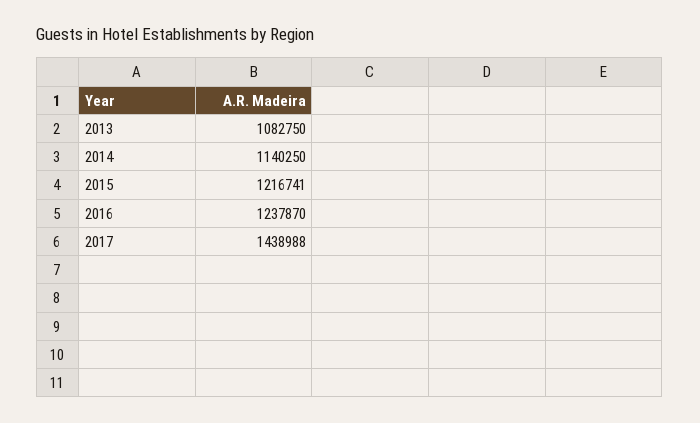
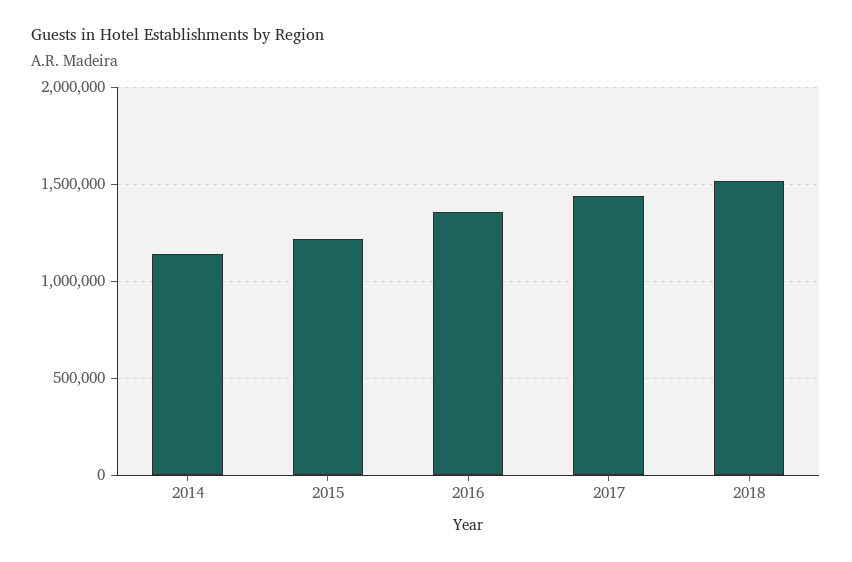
2013: 1082750 -> none
2016: 1237870 -> 1350000
2018: none -> 1500000

